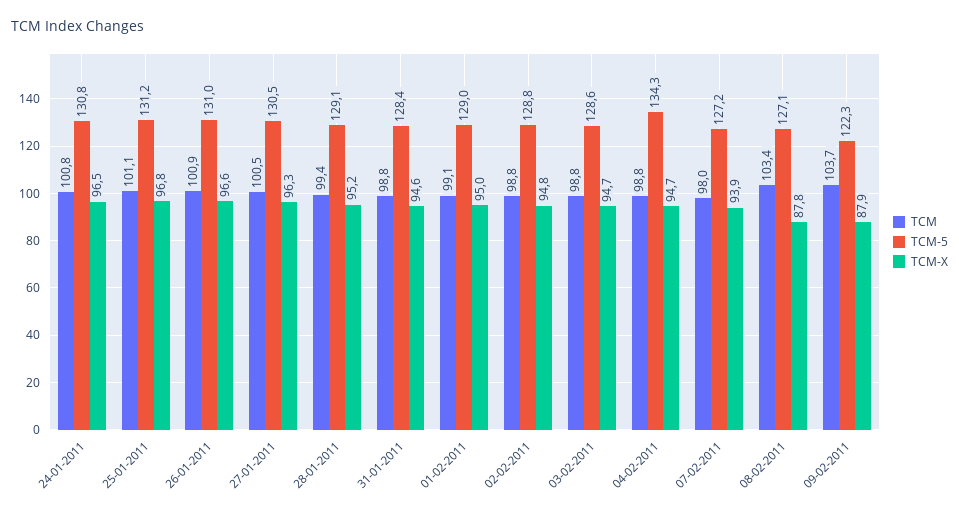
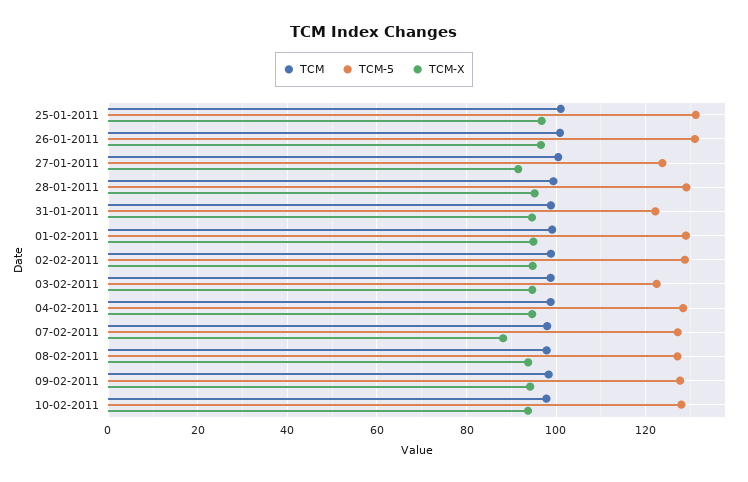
TCM, 24-01-2011: 100.8 -> none
TCM-5, 24-01-2011: 130.8 -> none
TCM-X, 24-01-2011: 96.5 -> none
TCM-5, 27-01-2011: 130.5 -> 124
TCM-X, 27-01-2011: 96.3 -> 92
TCM-5, 31-01-2011: 128.4 -> 122
TCM-5, 03-02-2011: 128.6 -> 122
TCM-5, 04-02-2011: 134.3 -> 128
TCM-X, 07-02-2011: 93.9 -> 88
TCM, 08-02-2011: 103.4 -> 98
TCM-X, 08-02-2011: 87.8 -> 94
TCM, 09-02-2011: 103.7 -> 98
TCM-5, 09-02-2011: 122.3 -> 128
TCM-X, 09-02-2011: 87.9 -> 94
TCM, 10-02-2011: none -> 98
TCM-5, 10-02-2011: none -> 128
TCM-X, 10-02-2011: none -> 94

